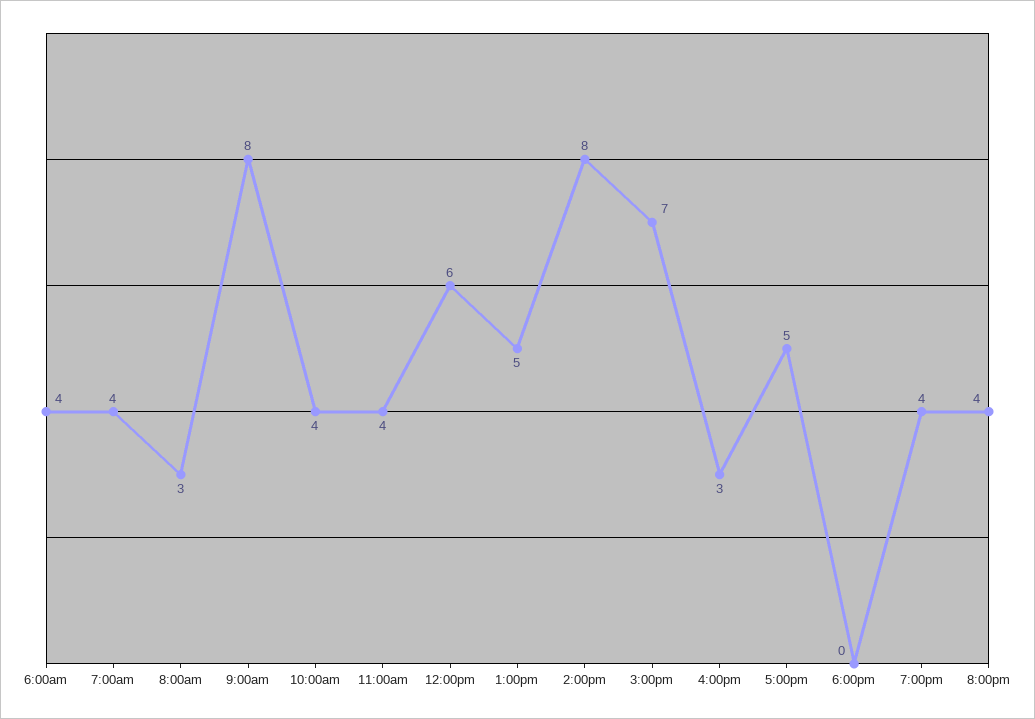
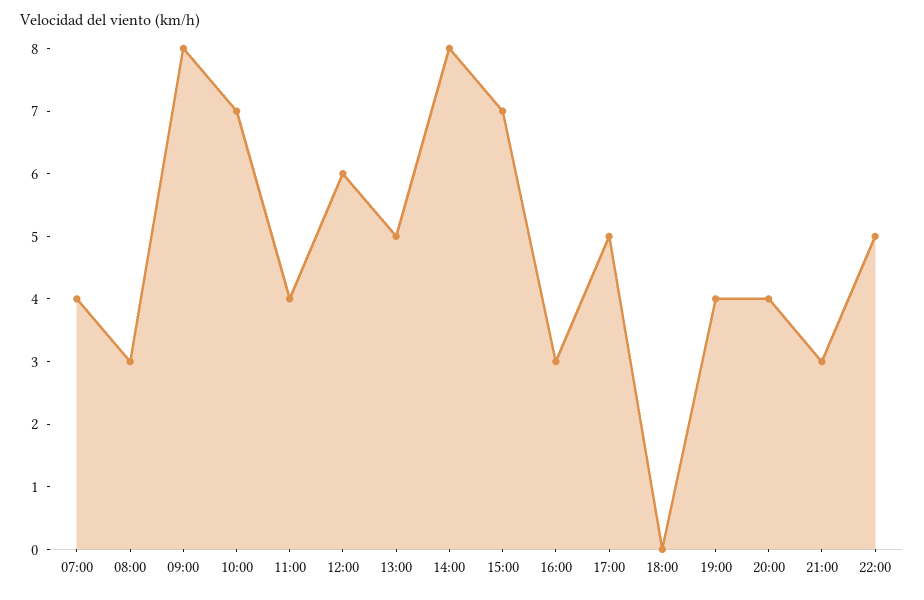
6:00am: 4 -> none
10:00am: 4 -> 7
21:00: none -> 3
22:00: none -> 5

